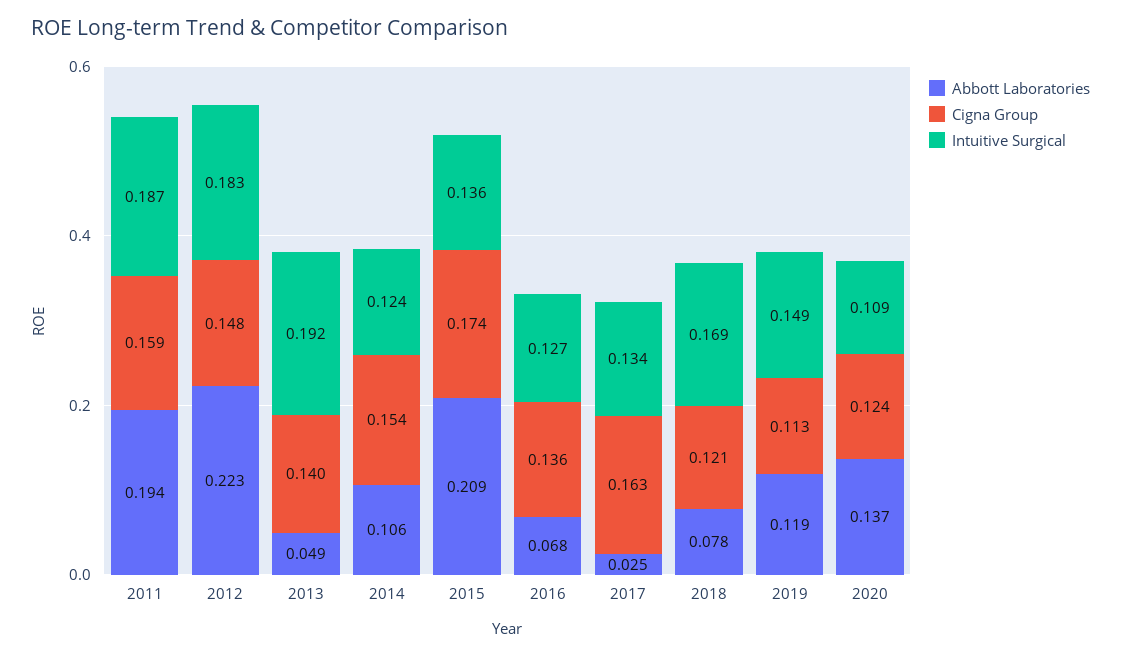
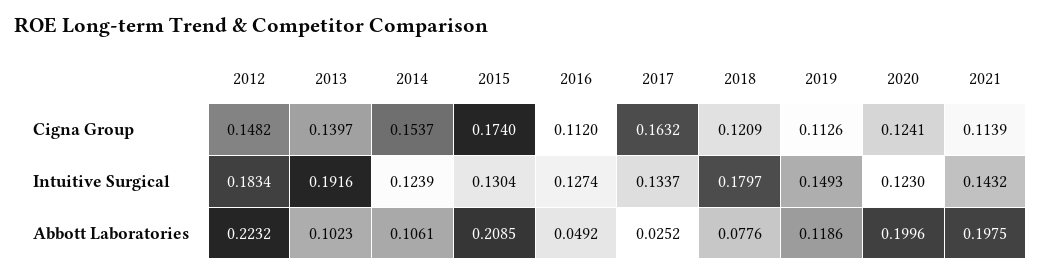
Abbott Laboratories, 2011: 0.194 -> none
Cigna Group, 2011: 0.159 -> none
Intuitive Surgical, 2011: 0.187 -> none
Abbott Laboratories, 2013: 0.049 -> 0.1023
Intuitive Surgical, 2015: 0.136 -> 0.1304
Abbott Laboratories, 2016: 0.068 -> 0.0492
Cigna Group, 2016: 0.136 -> 0.112
Intuitive Surgical, 2018: 0.169 -> 0.1797
Abbott Laboratories, 2020: 0.137 -> 0.1996
Intuitive Surgical, 2020: 0.109 -> 0.123
Cigna Group, 2021: none -> 0.1139
Intuitive Surgical, 2021: none -> 0.1432
Abbott Laboratories, 2021: none -> 0.1975

